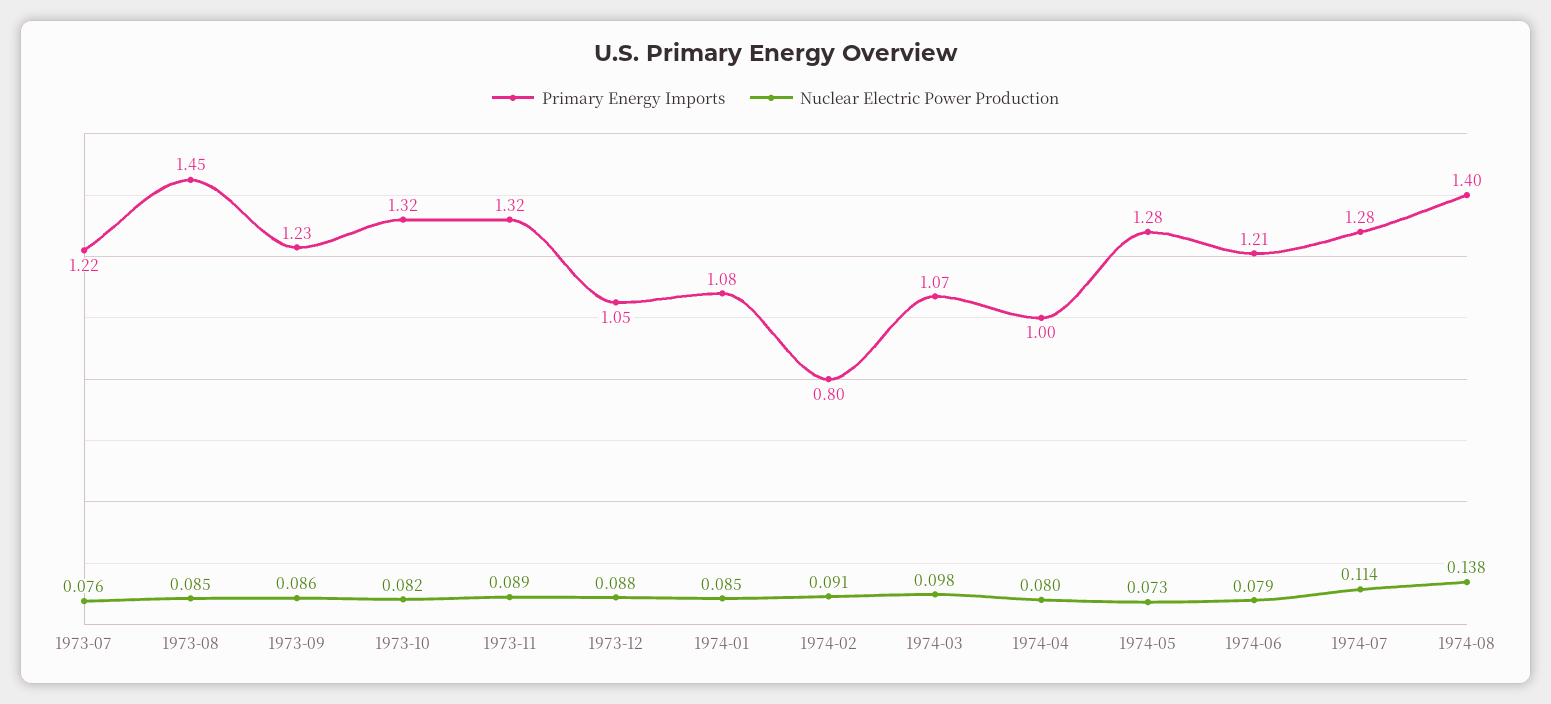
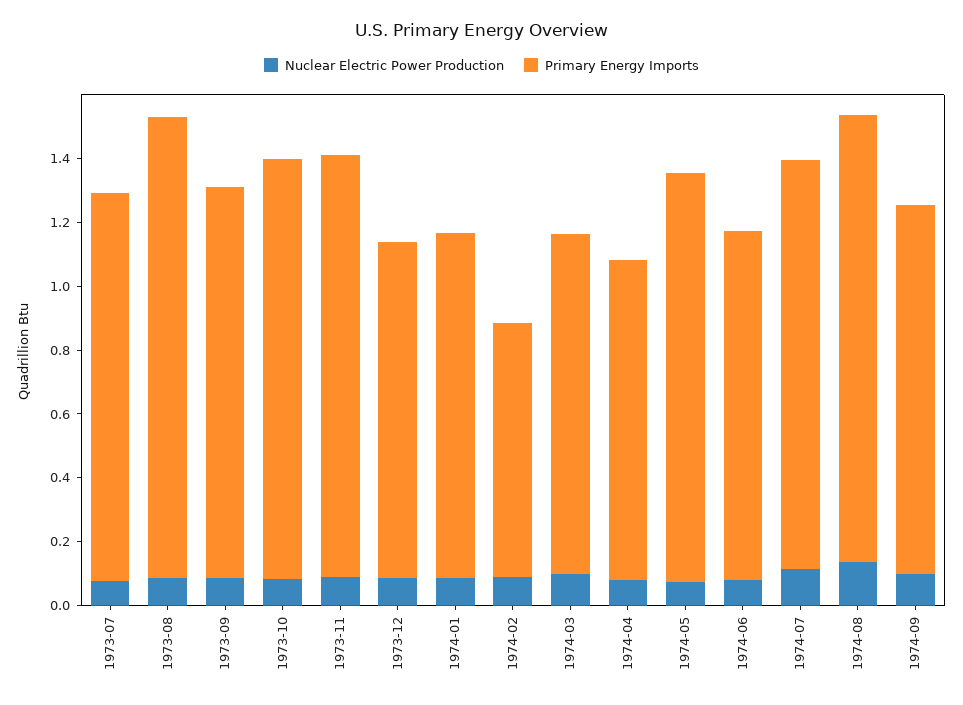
Primary Energy Imports, 1974-06: 1.21 -> 1.1
Nuclear Electric Power Production, 1974-09: none -> 0.1
Primary Energy Imports, 1974-09: none -> 1.15

